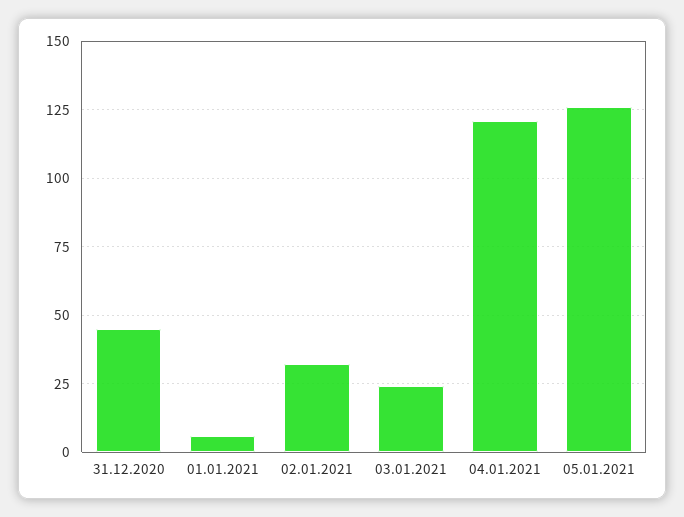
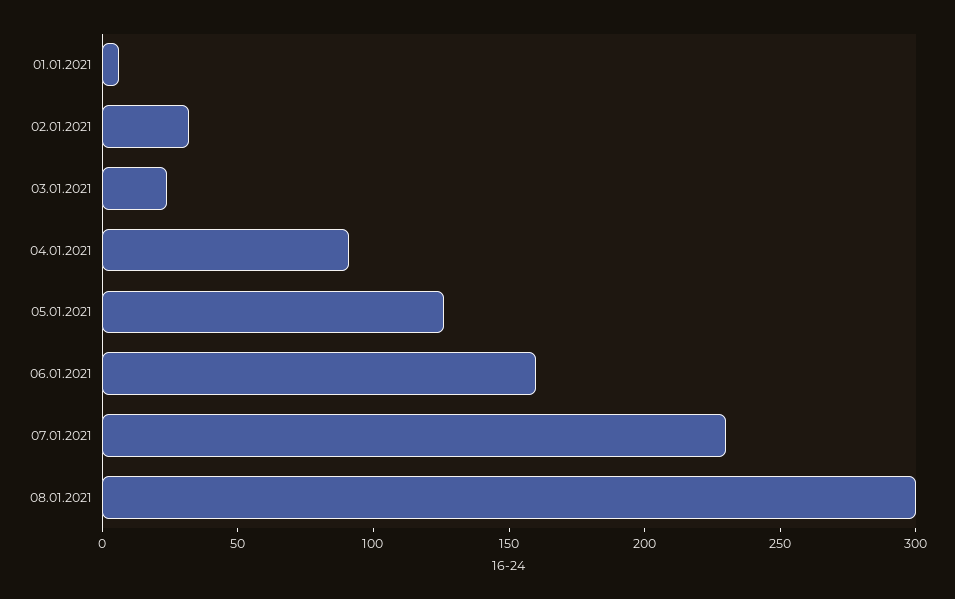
31.12.2020: 45 -> none
04.01.2021: 120 -> 90
06.01.2021: none -> 160
07.01.2021: none -> 230
08.01.2021: none -> 300

